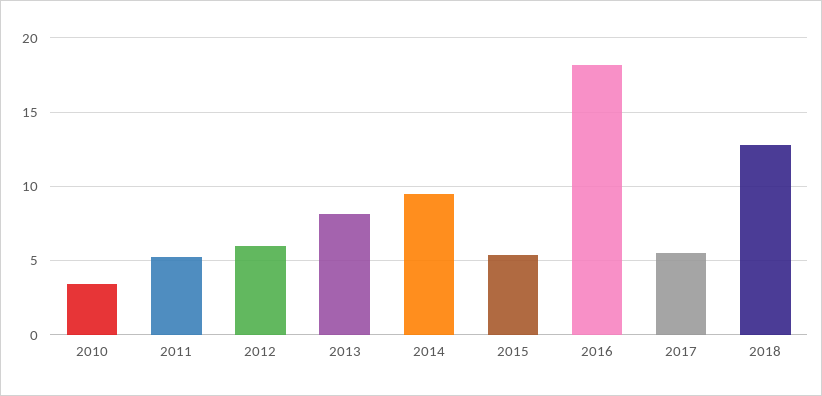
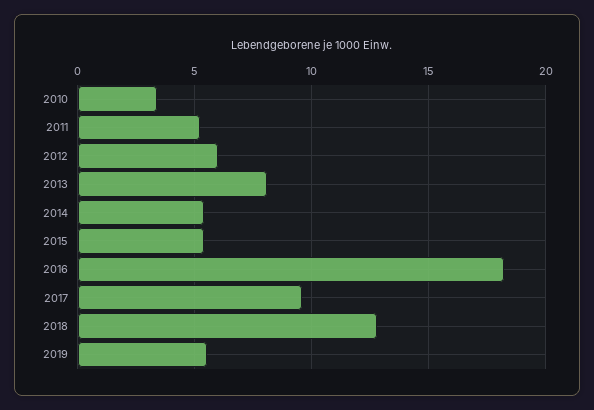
2014: 9.5 -> 5.5
2017: 5.5 -> 9.5
2019: none -> 5.5

